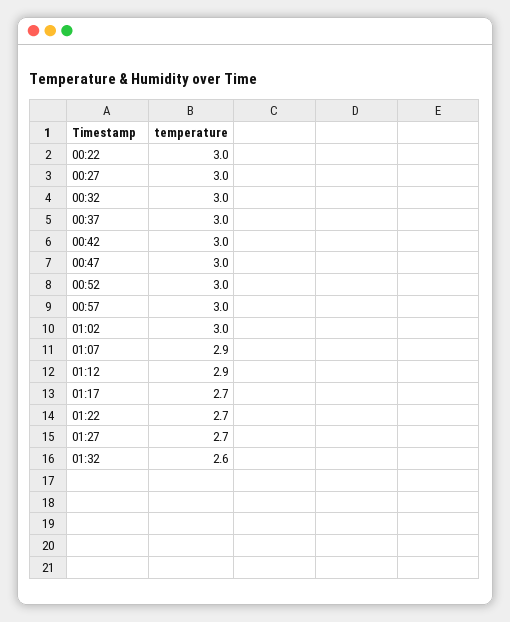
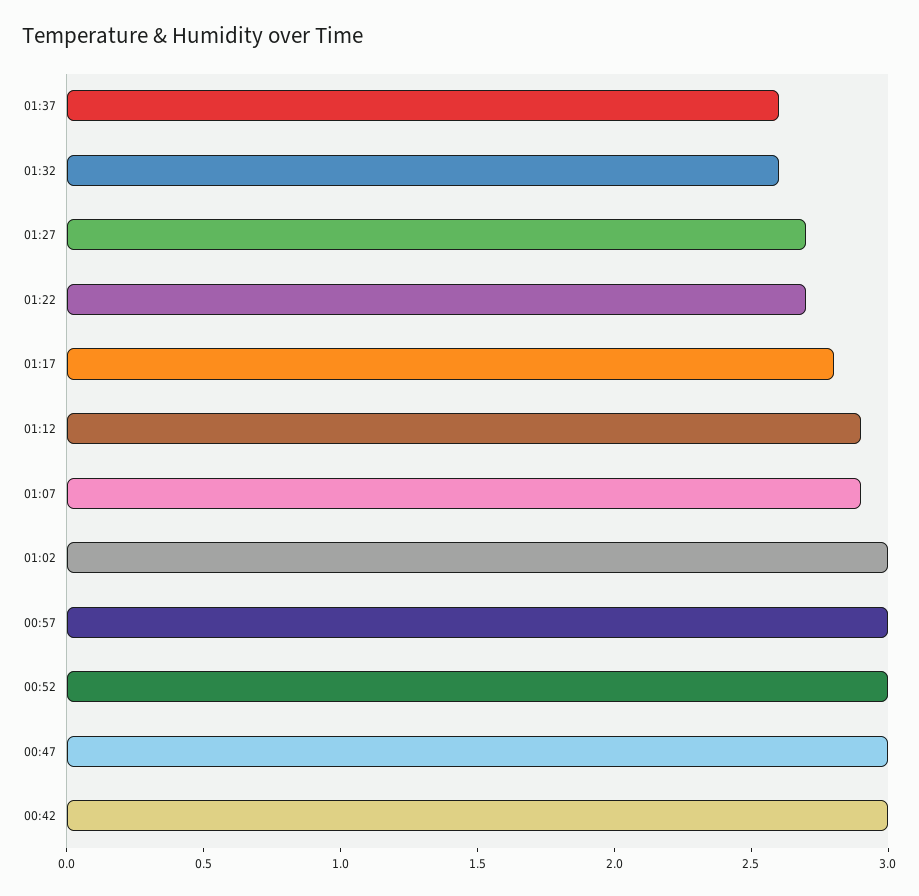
00:22: 3 -> none
00:27: 3 -> none
00:32: 3 -> none
00:37: 3 -> none
01:17: 2.7 -> 2.8
01:37: none -> 2.6

